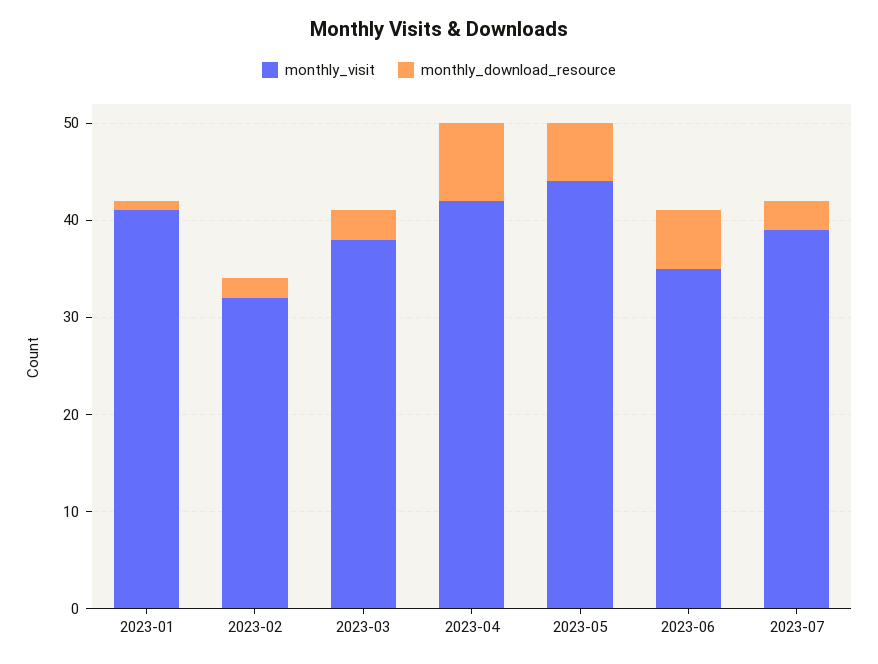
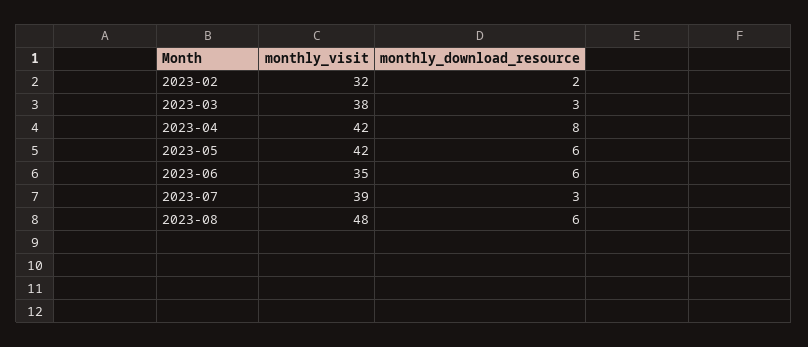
monthly_visit, 2023-01: 41 -> none
monthly_download_resource, 2023-01: 1 -> none
monthly_visit, 2023-05: 44 -> 42
monthly_visit, 2023-08: none -> 48
monthly_download_resource, 2023-08: none -> 6

